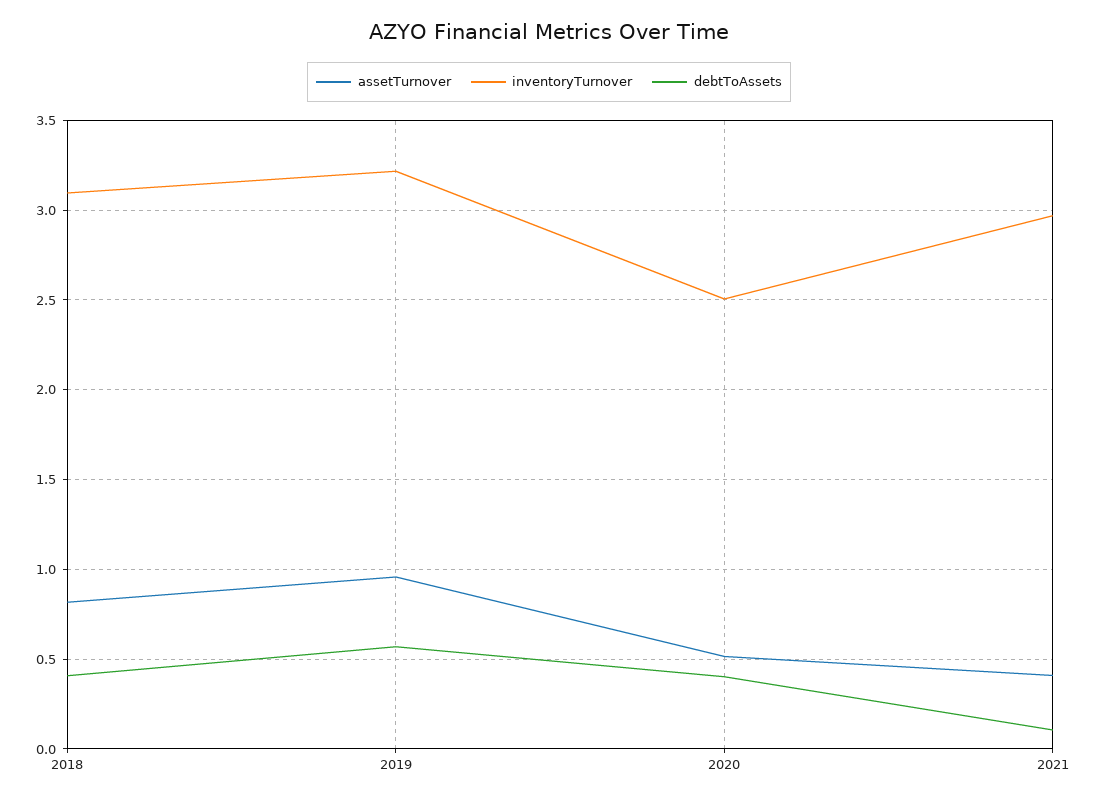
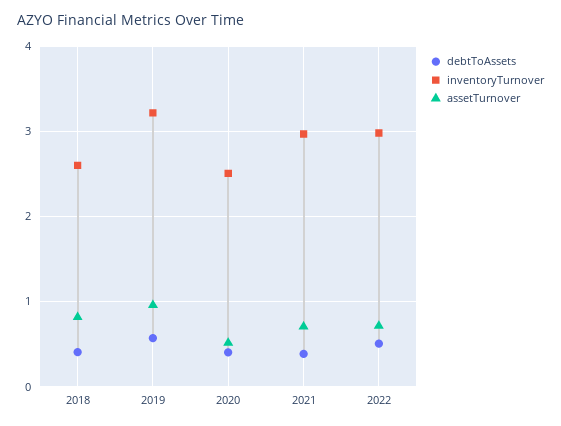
inventoryTurnover, 2018: 3.1 -> 2.6
assetTurnover, 2021: 0.4 -> 0.7
debtToAssets, 2021: 0.1 -> 0.4
debtToAssets, 2022: none -> 0.5
inventoryTurnover, 2022: none -> 3
assetTurnover, 2022: none -> 0.7

